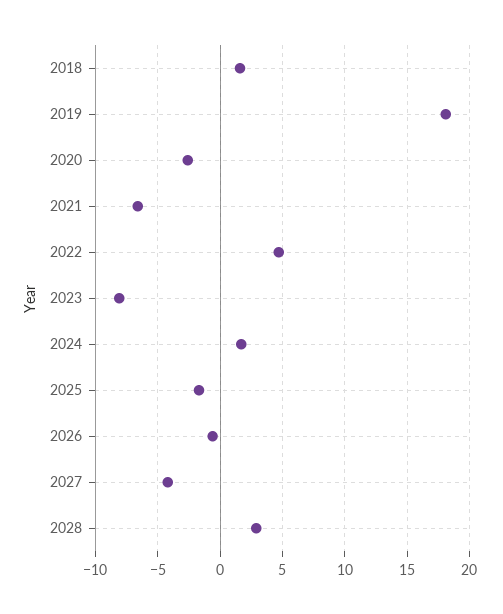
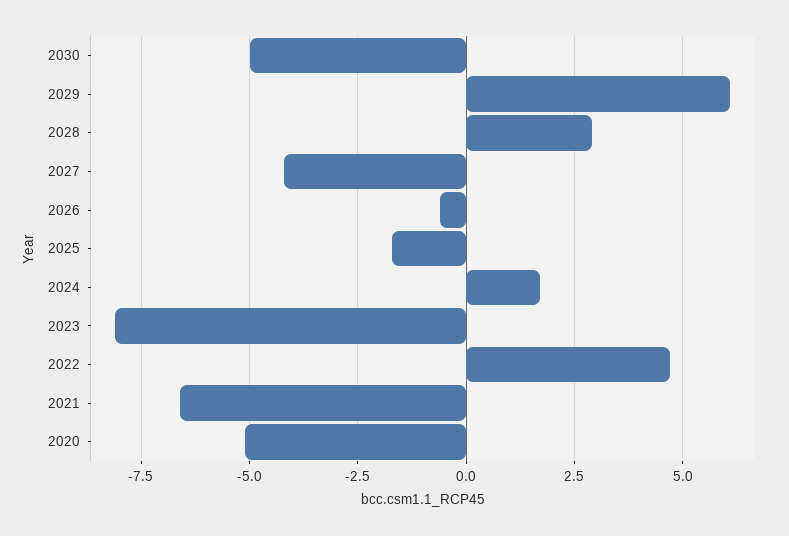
2018: 1.5 -> none
2019: 18 -> none
2020: -2.5 -> -5
2030: none -> -5
2029: none -> 6

